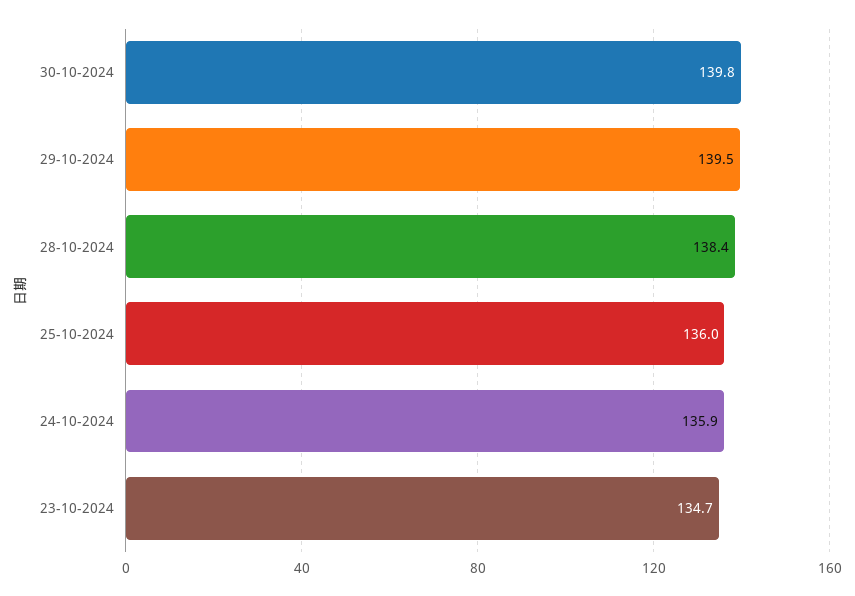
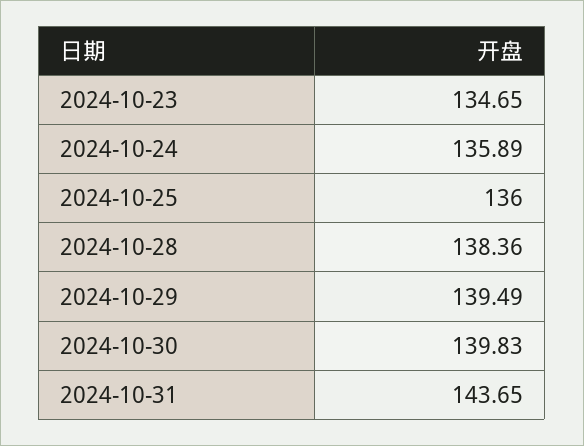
2024-10-31: none -> 143.65

